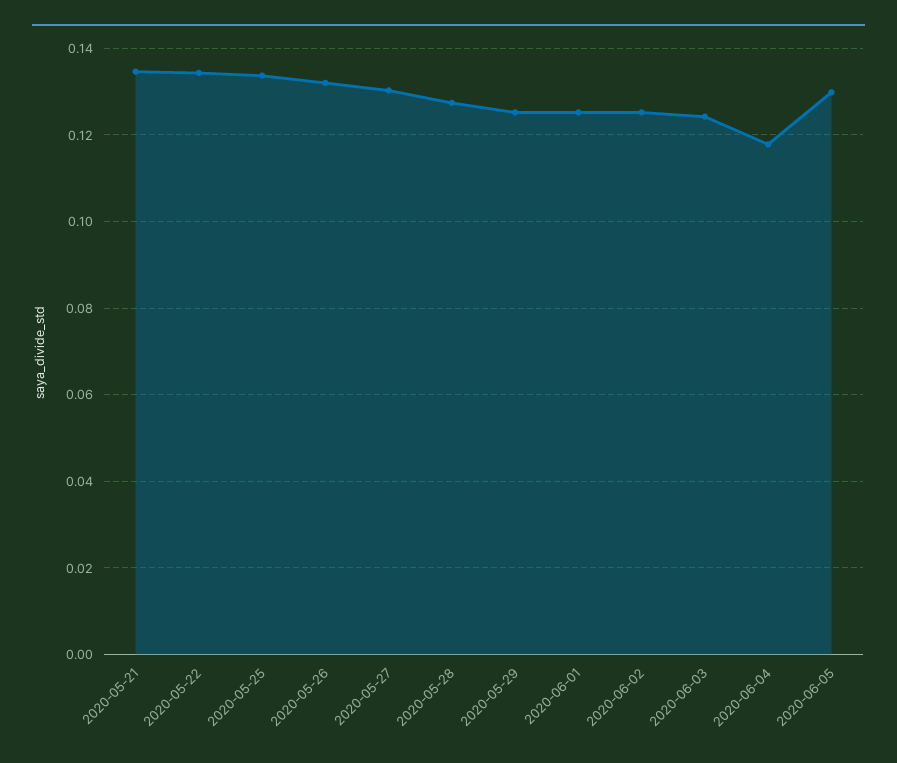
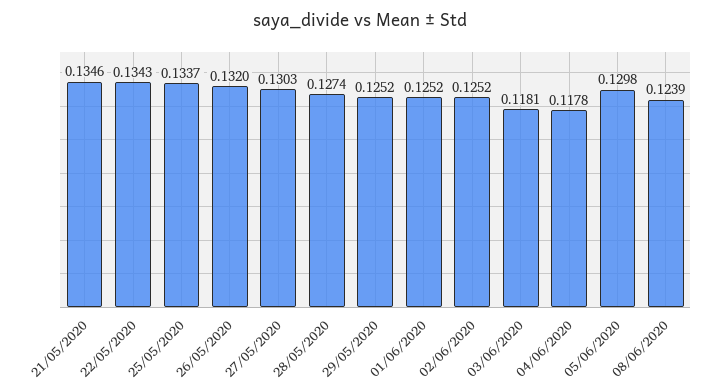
2020-06-03: 0.124 -> 0.1181
08/06/2020: none -> 0.1239

